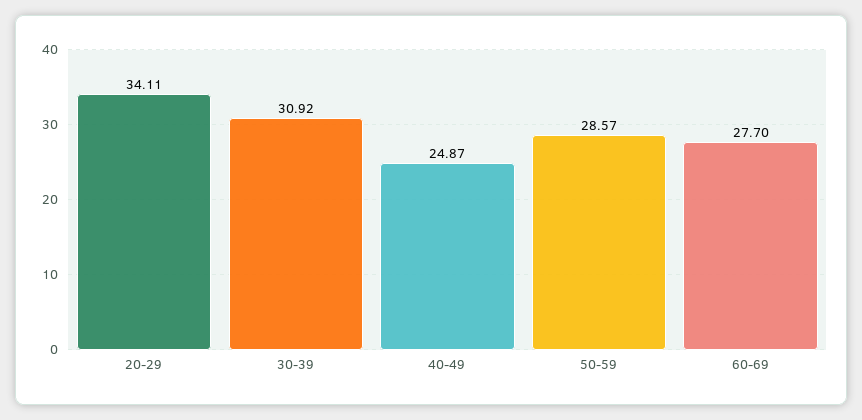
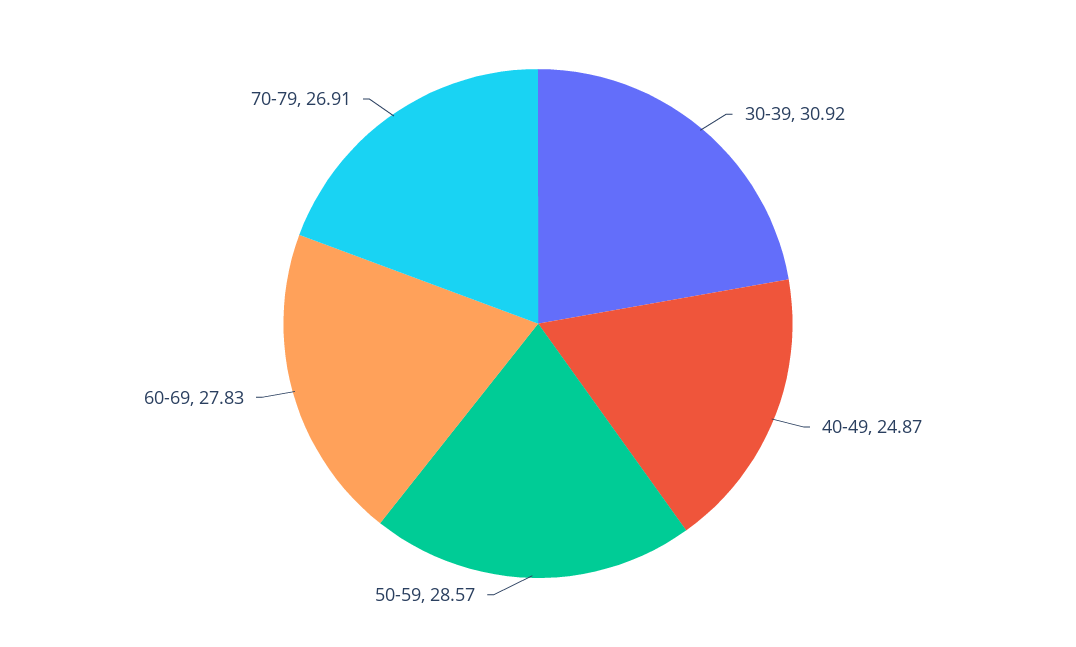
20-29: 34.11 -> none
60-69: 27.7 -> 27.83
70-79: none -> 26.91

